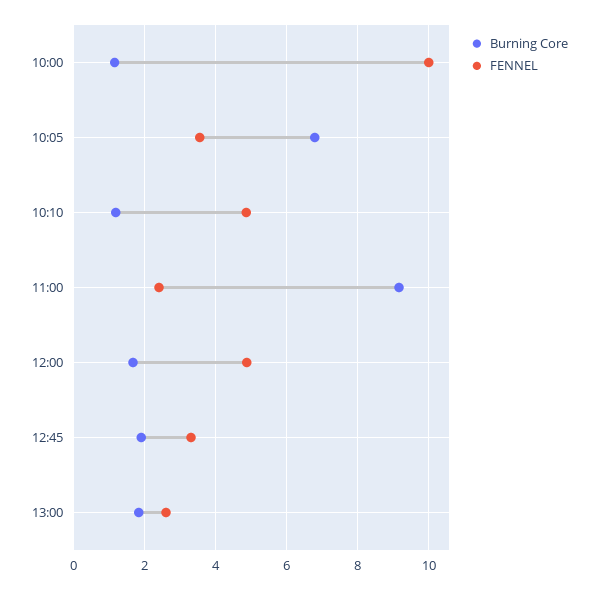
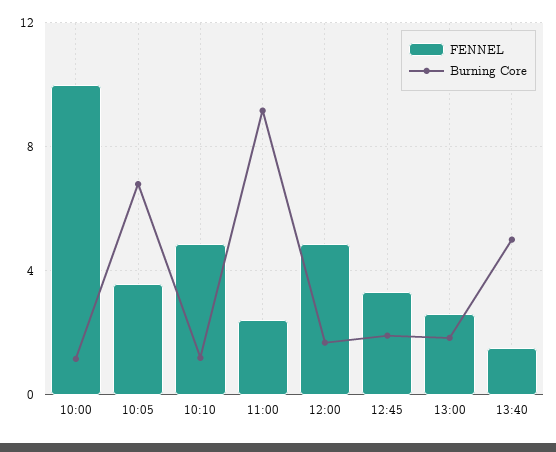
FENNEL, 13:40: none -> 1.5
Burning Core, 13:40: none -> 5

